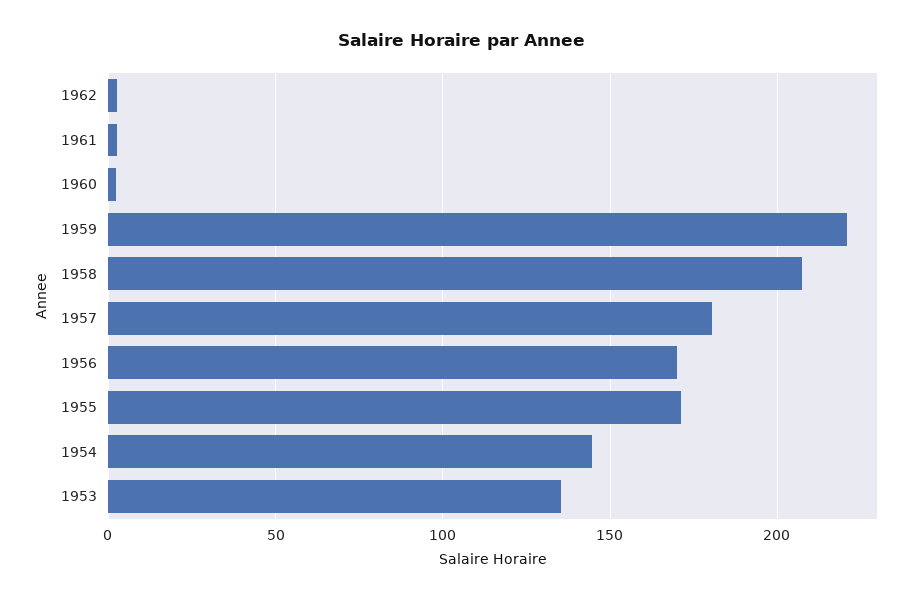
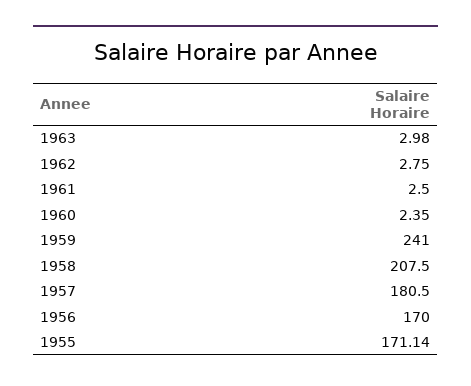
1959: 220 -> 241
1954: 145 -> none
1953: 135 -> none
1963: none -> 2.98

